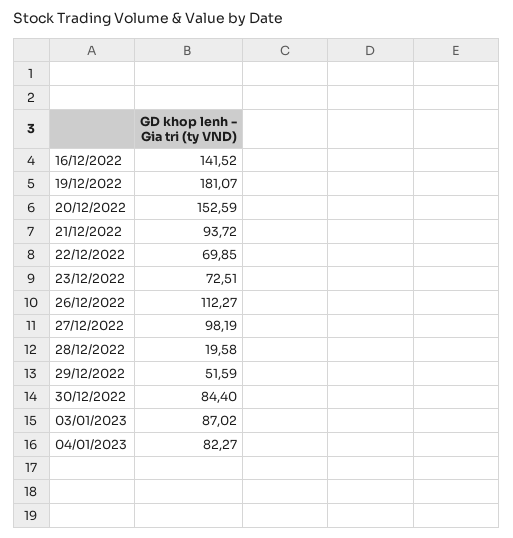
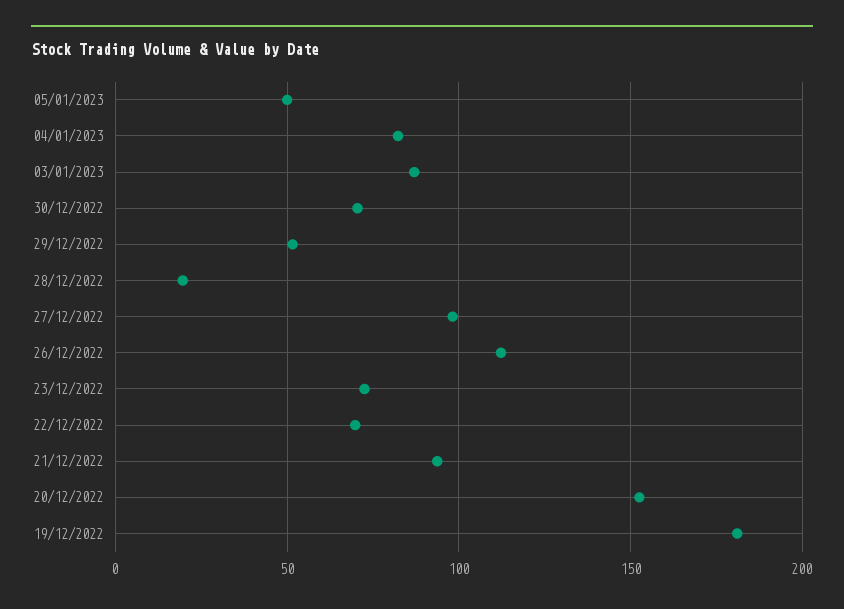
16/12/2022: 141.52 -> none
30/12/2022: 84.4 -> 70
05/01/2023: none -> 50

